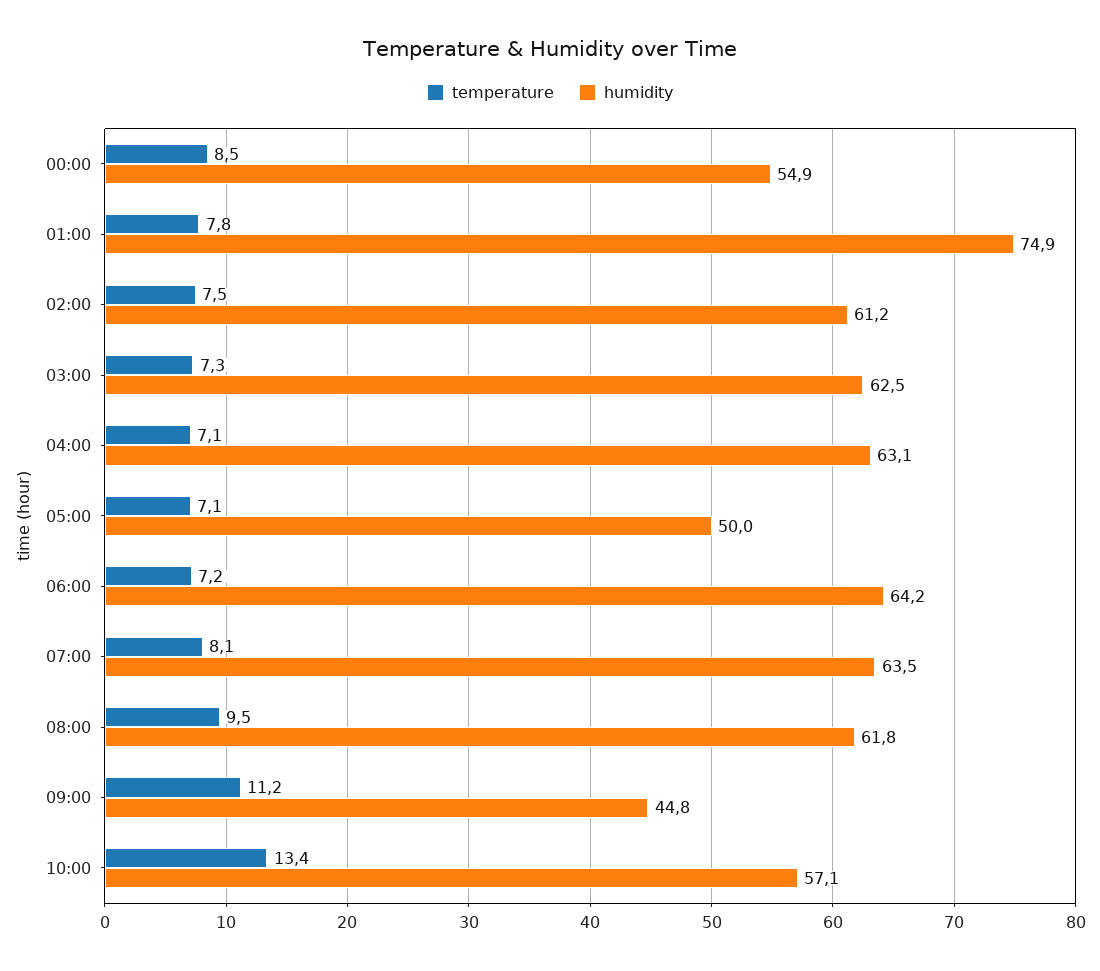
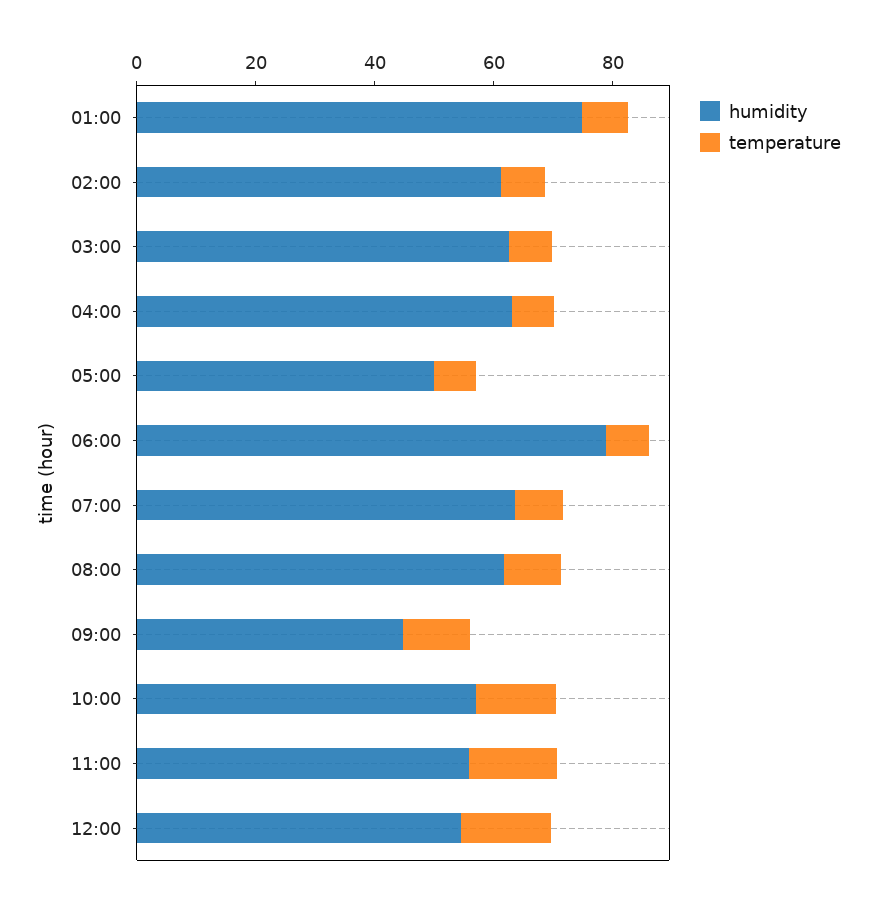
temperature, 00:00: 8.5 -> none
humidity, 00:00: 54.9 -> none
humidity, 06:00: 64.2 -> 80
humidity, 11:00: none -> 55
temperature, 11:00: none -> 15
humidity, 12:00: none -> 55
temperature, 12:00: none -> 15

